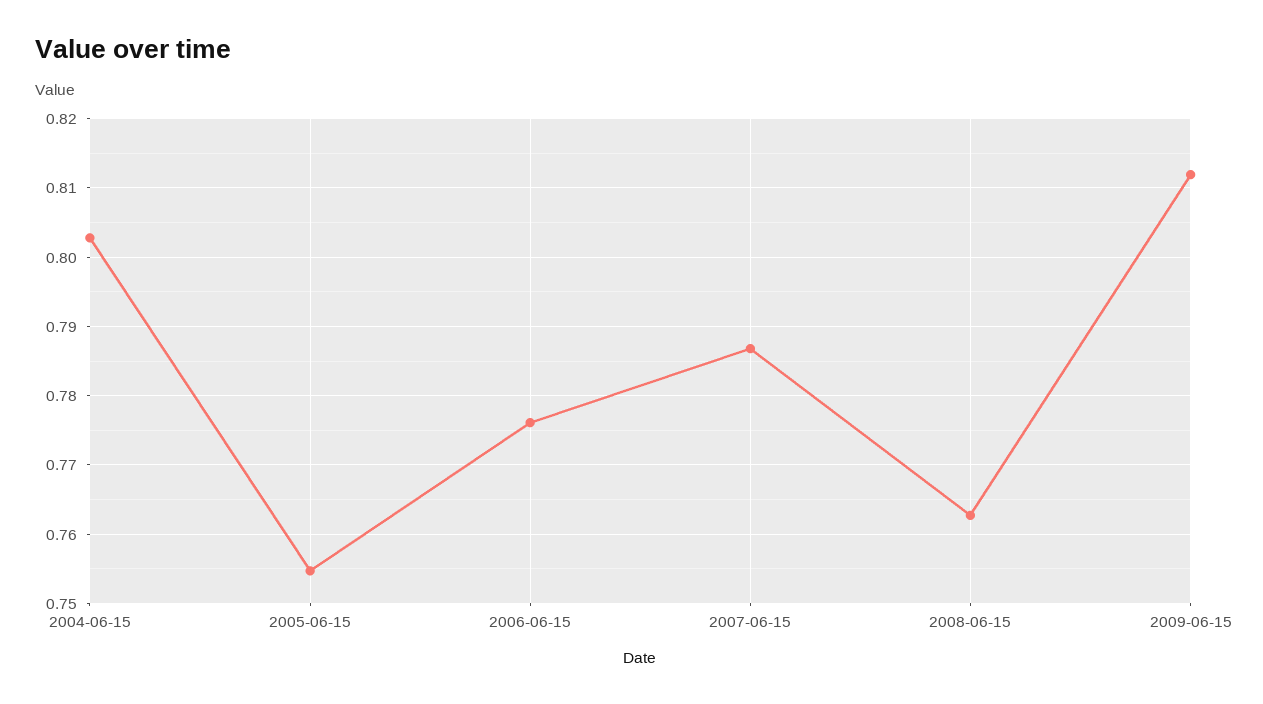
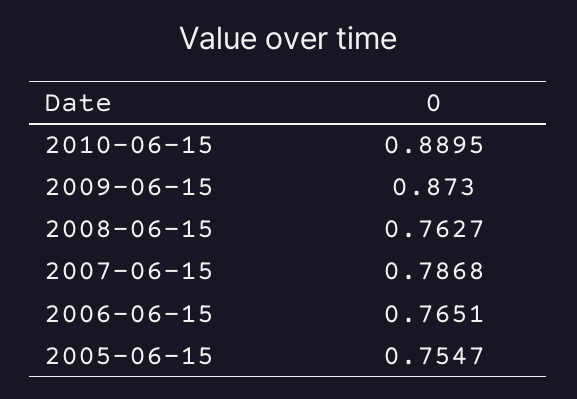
2004-06-15: 0.803 -> none
2006-06-15: 0.776 -> 0.7651
2009-06-15: 0.812 -> 0.873
2010-06-15: none -> 0.8895

